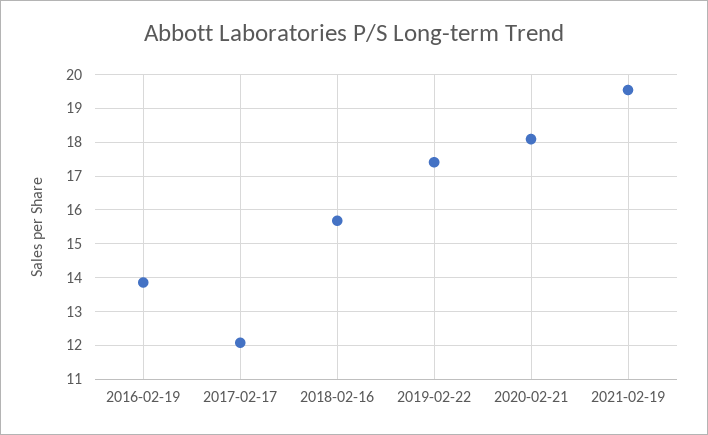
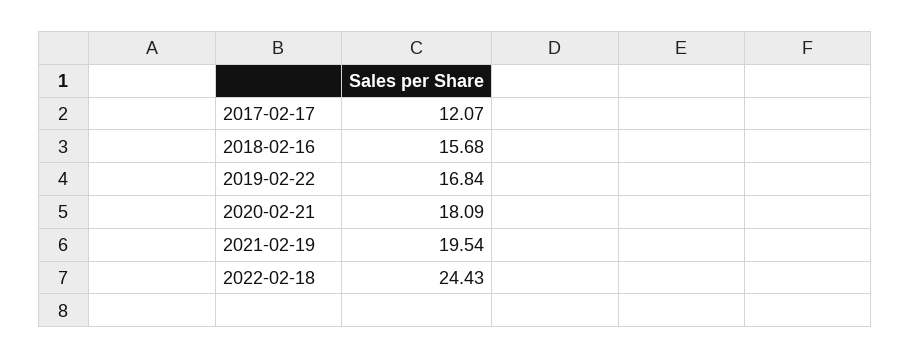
2016-02-19: 13.8 -> none
2019-02-22: 17.4 -> 16.84
2022-02-18: none -> 24.43

